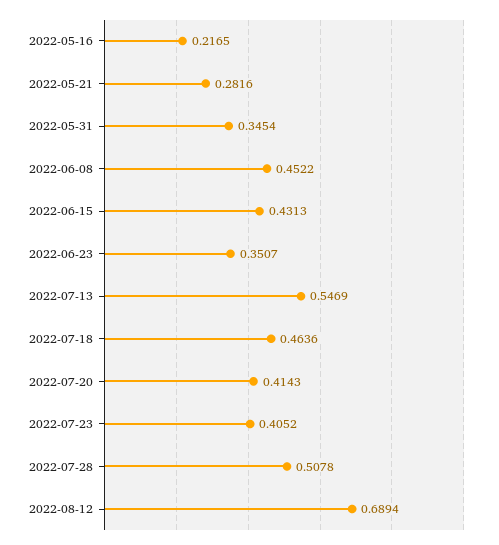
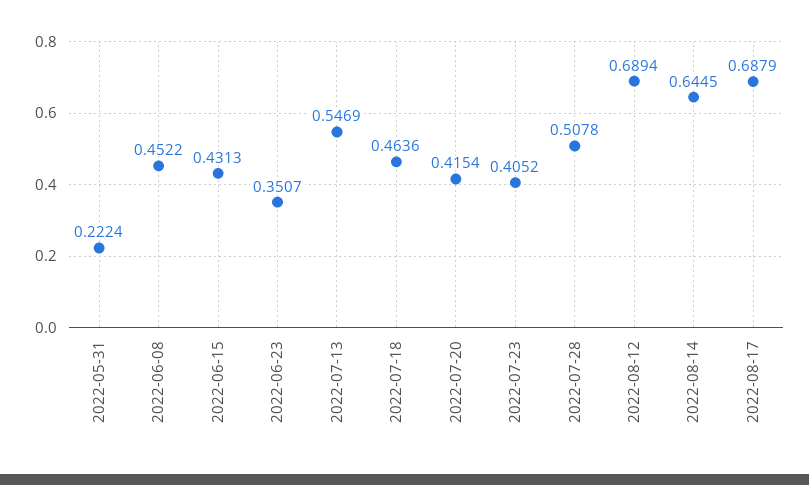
2022-05-16: 0.2165 -> none
2022-05-21: 0.2816 -> none
2022-05-31: 0.3454 -> 0.2224
2022-07-20: 0.4143 -> 0.4154
2022-08-14: none -> 0.6445
2022-08-17: none -> 0.6879

